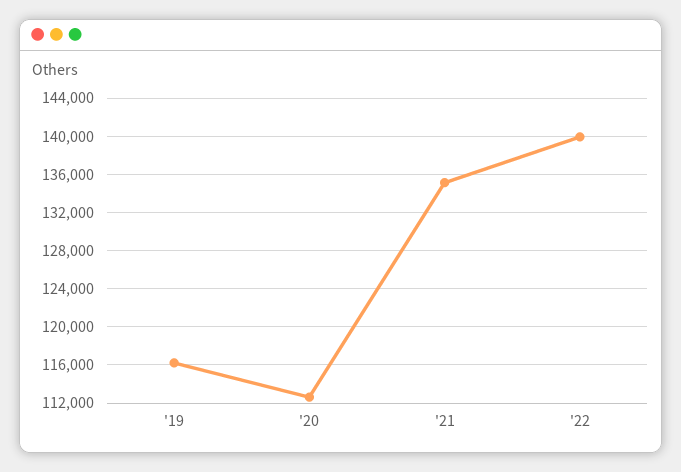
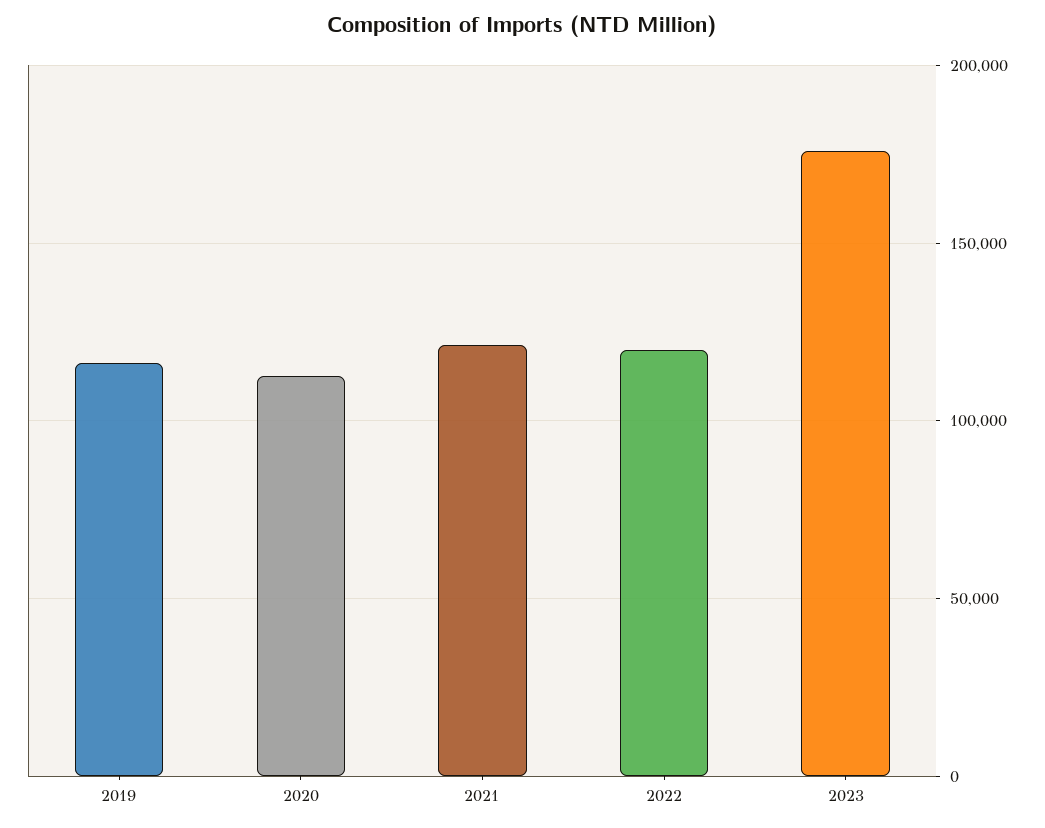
'21: 135000 -> 120000
'22: 140000 -> 120000
2023: none -> 175000

